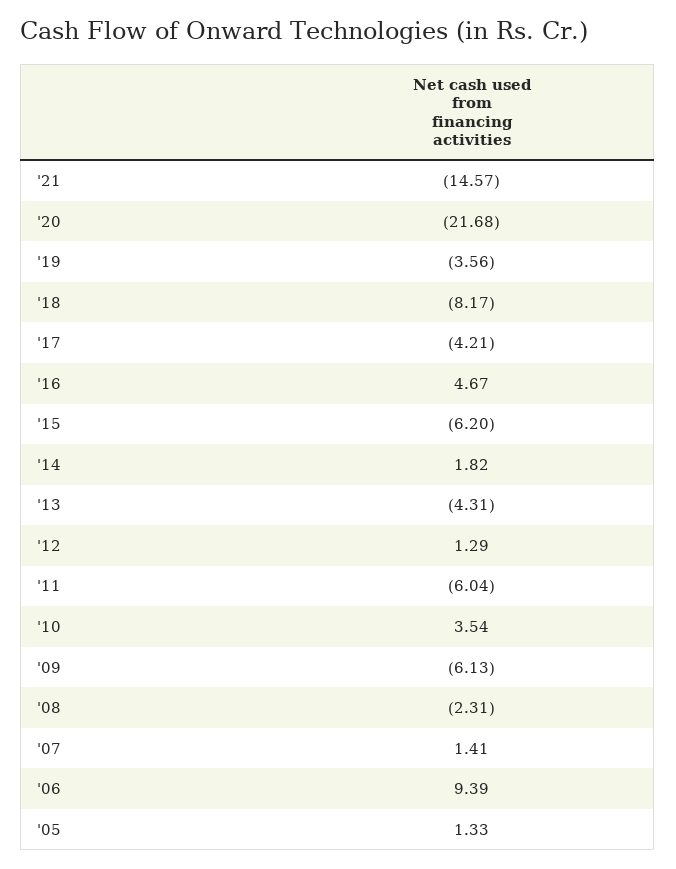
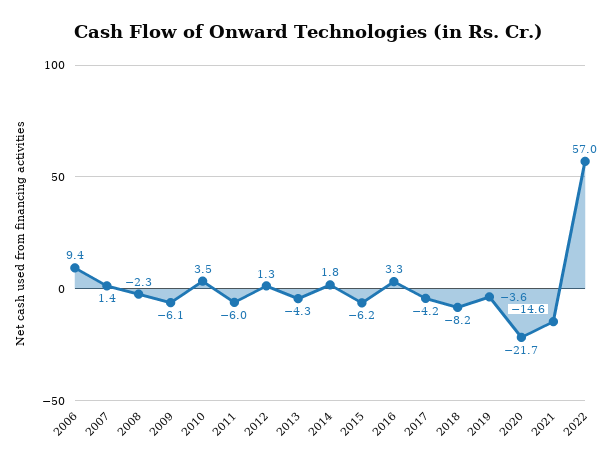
'16: 4.67 -> 3.3
'05: 1.33 -> none
2022: none -> 57

